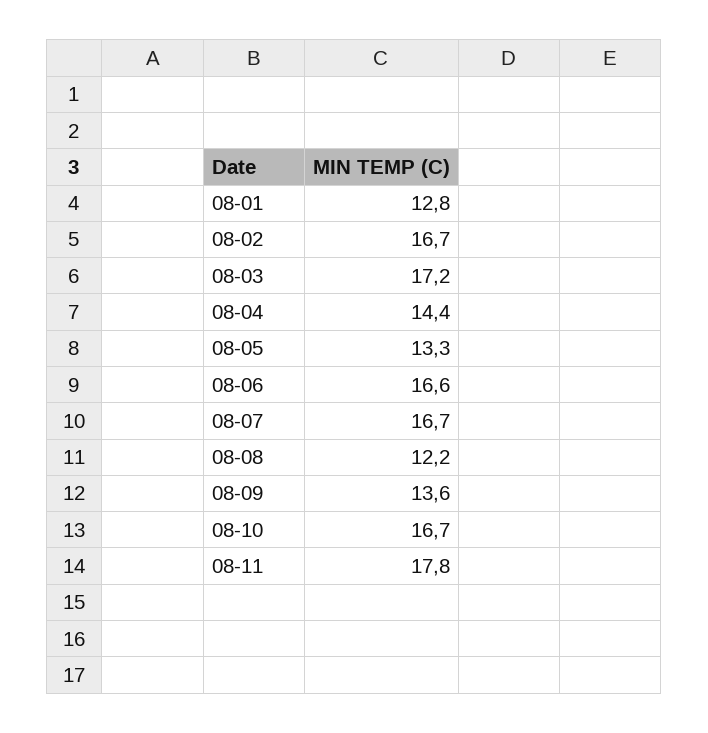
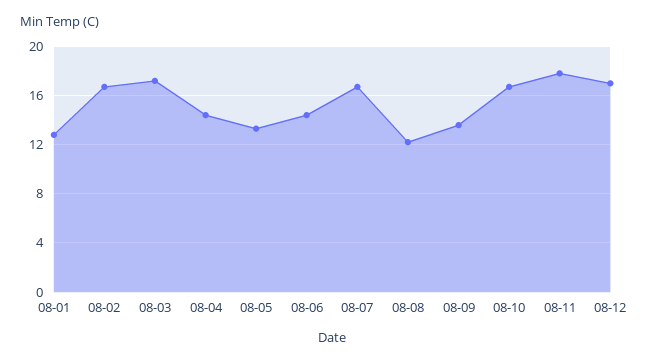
08-06: 16.6 -> 14.5
08-12: none -> 17

